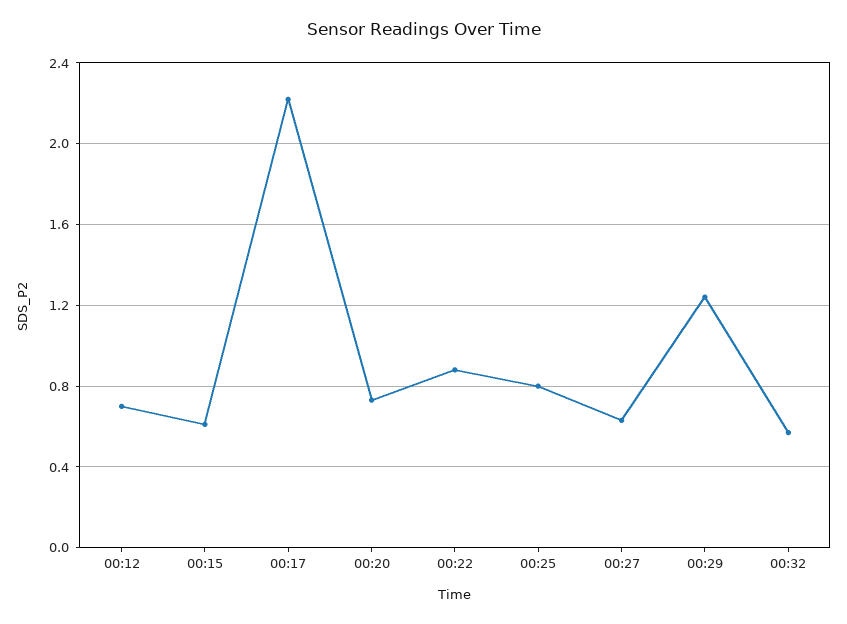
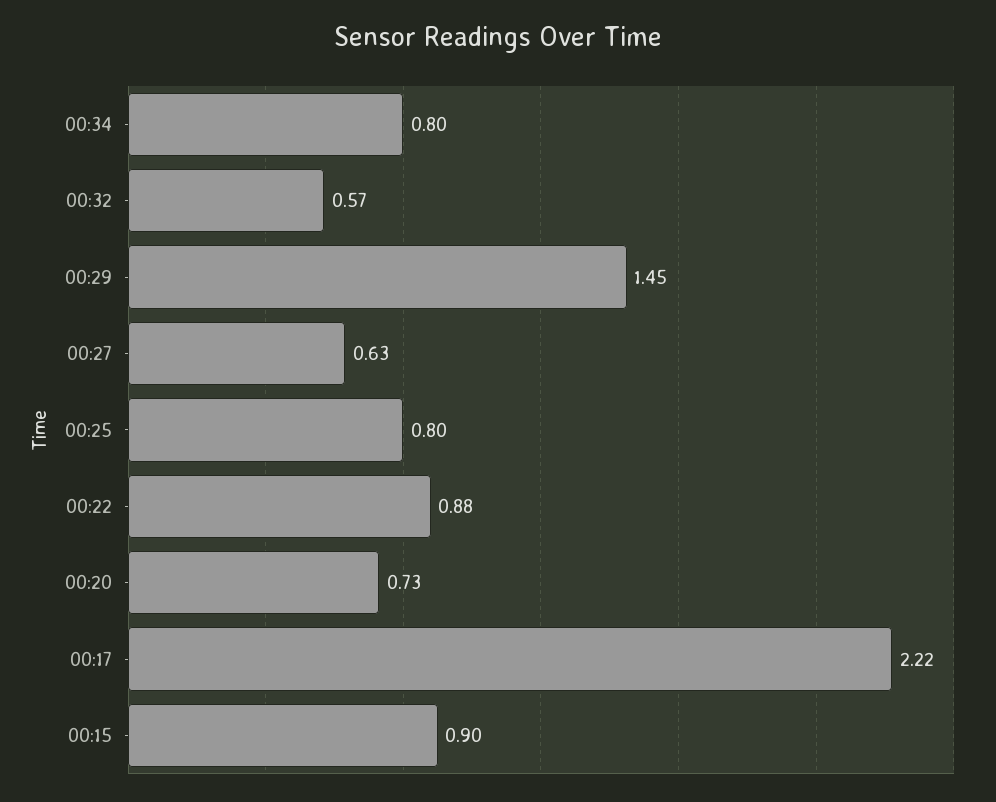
00:12: 0.7 -> none
00:15: 0.6 -> 0.9
00:29: 1.25 -> 1.45
00:34: none -> 0.8

